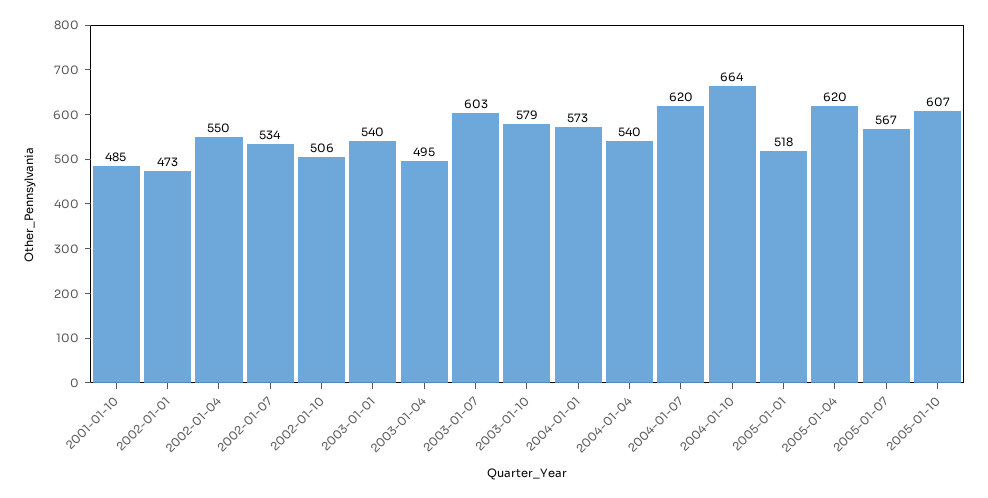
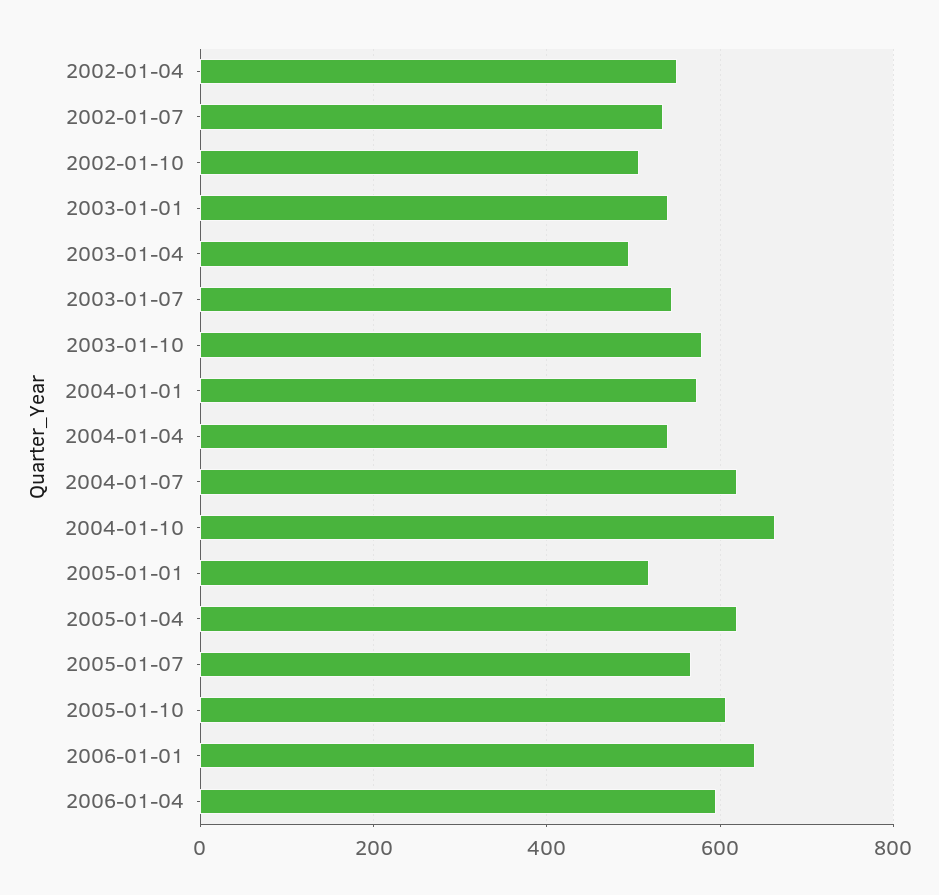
2001-01-10: 485 -> none
2002-01-01: 473 -> none
2003-01-07: 603 -> 540
2006-01-01: none -> 640
2006-01-04: none -> 600

